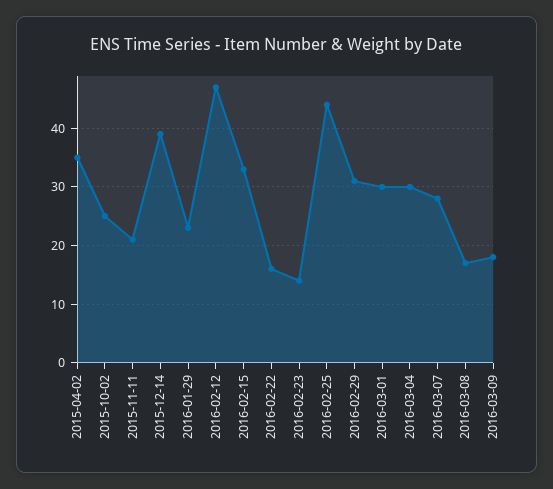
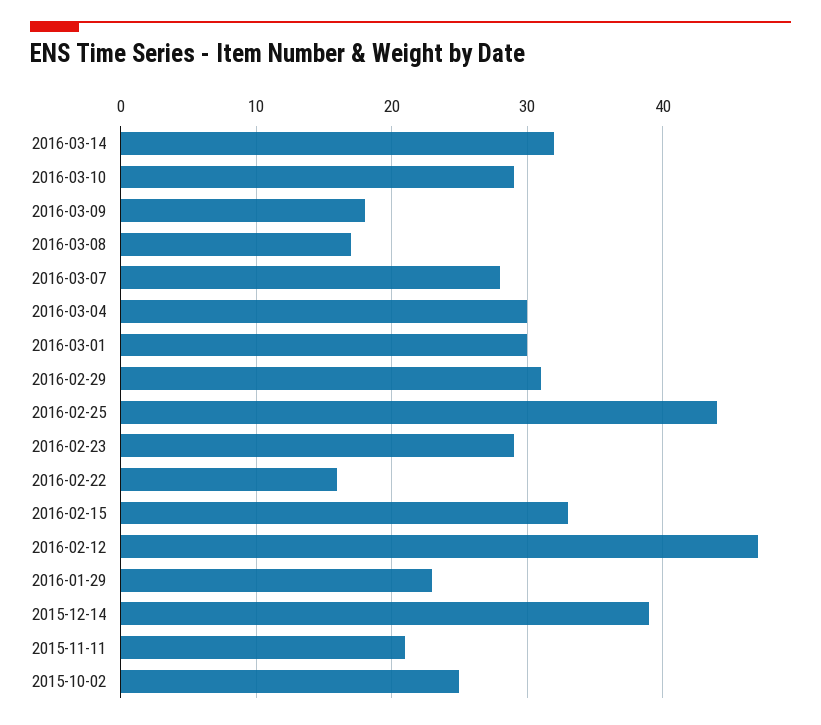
2015-04-02: 35 -> none
2016-02-23: 15 -> 29
2016-03-14: none -> 32
2016-03-10: none -> 29

